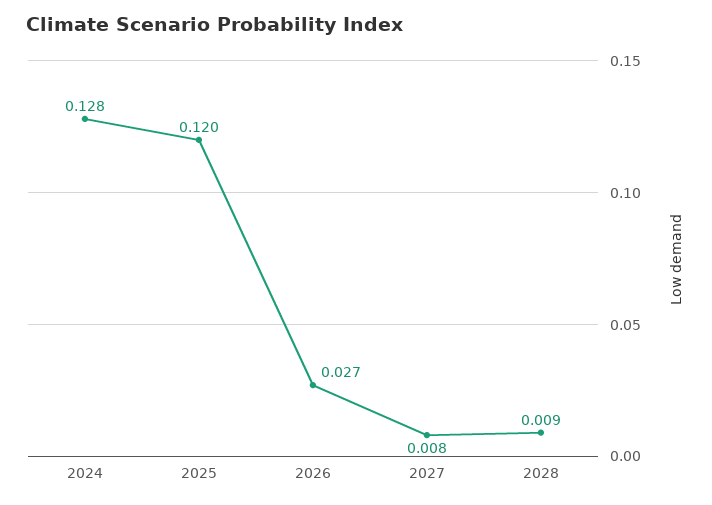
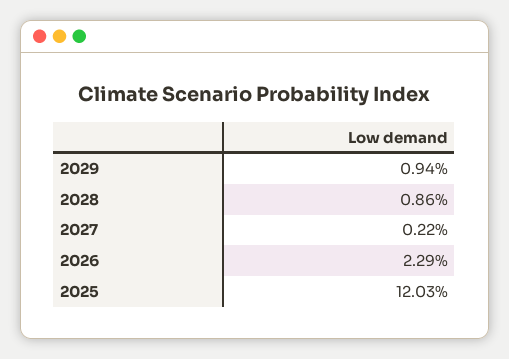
2024: 0.128 -> none
2026: 0.027 -> 0.0229
2027: 0.008 -> 0.0022
2029: none -> 0.0094

